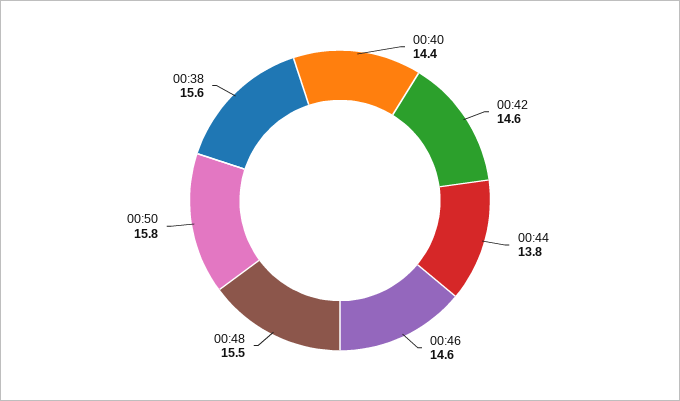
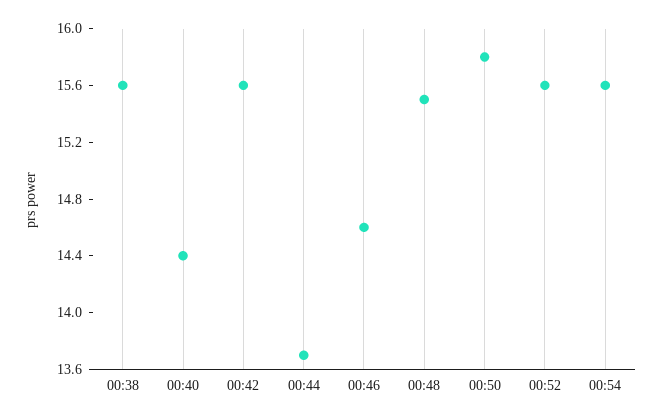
00:42: 14.6 -> 15.6
00:44: 13.8 -> 13.7
00:52: none -> 15.6
00:54: none -> 15.6

